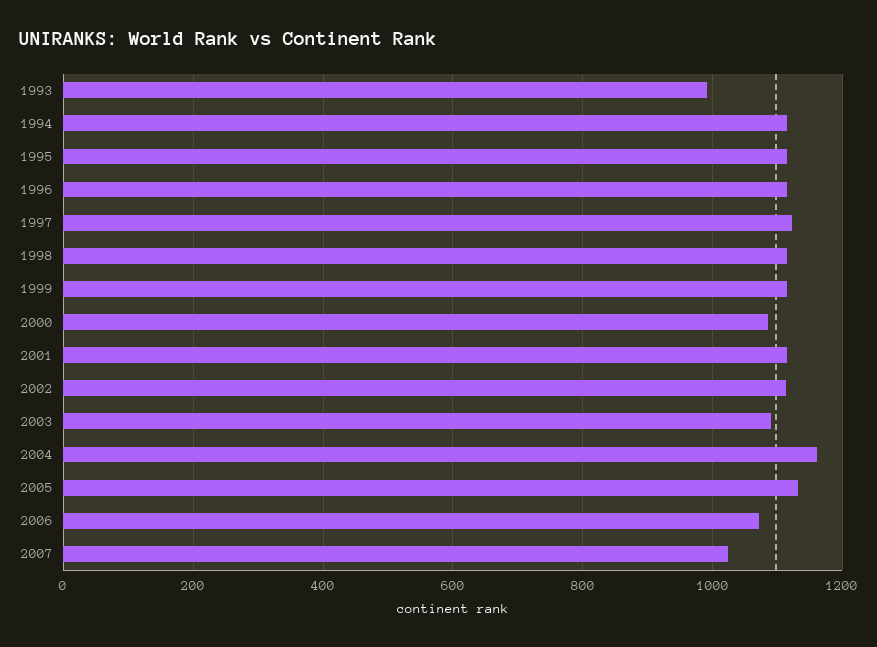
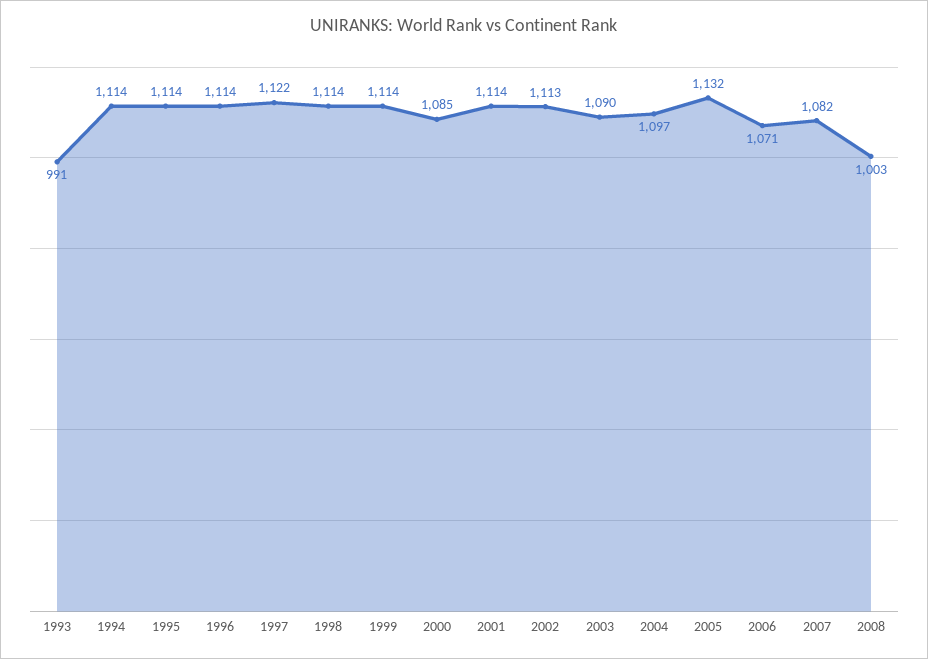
2004: 1160 -> 1097
2007: 1020 -> 1082
2008: none -> 1003

